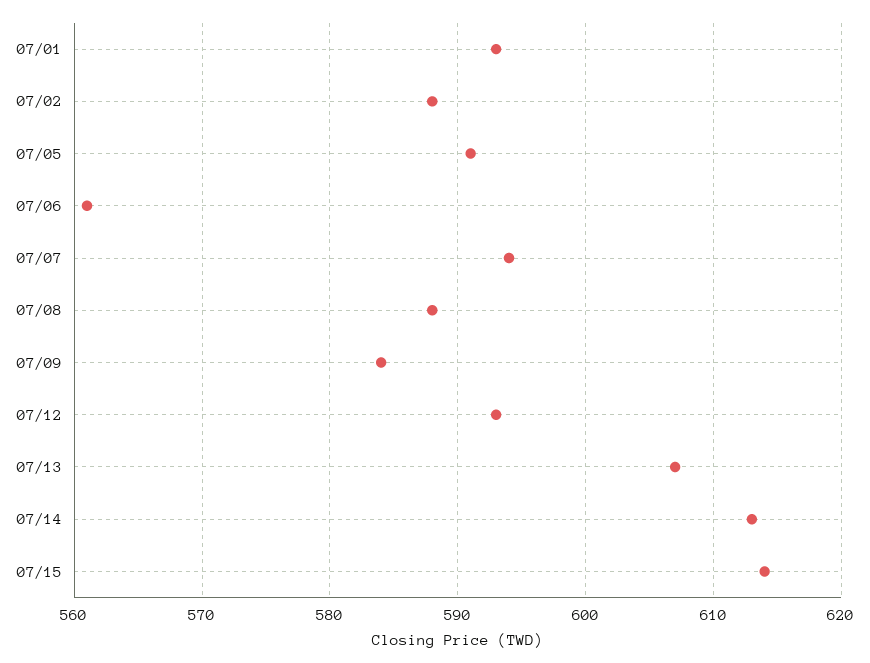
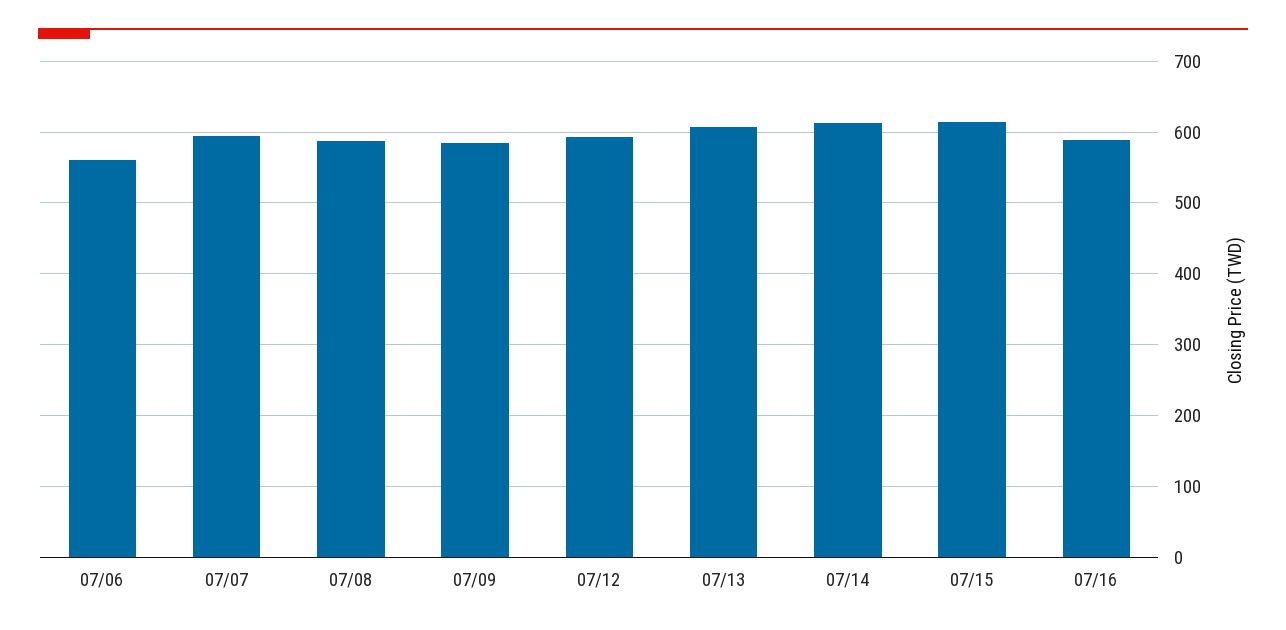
07/01: 593 -> none
07/02: 588 -> none
07/05: 591 -> none
07/16: none -> 590

